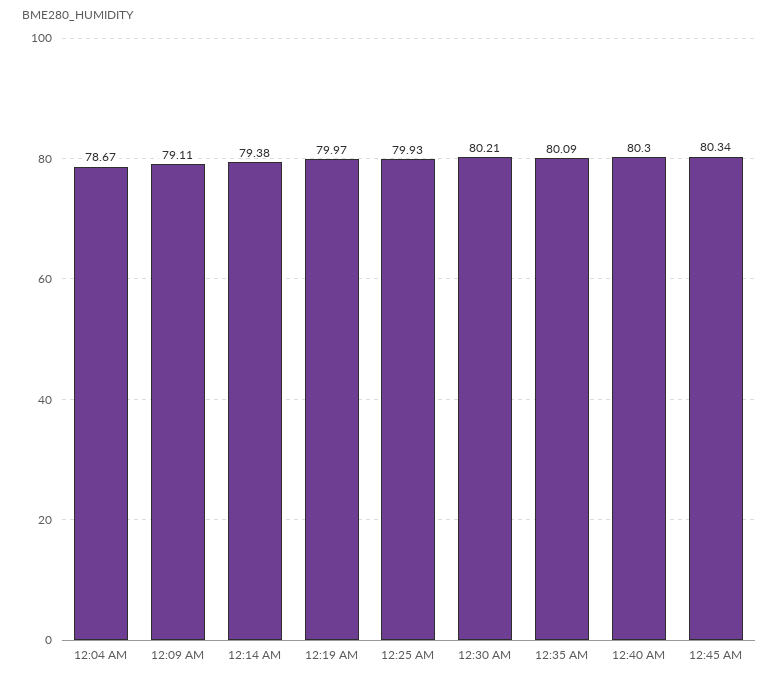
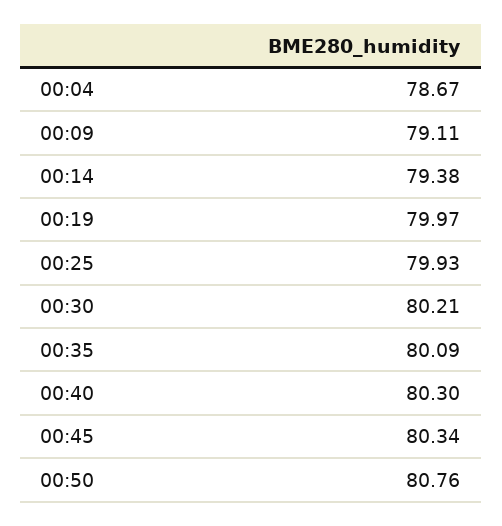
00:50: none -> 80.76

